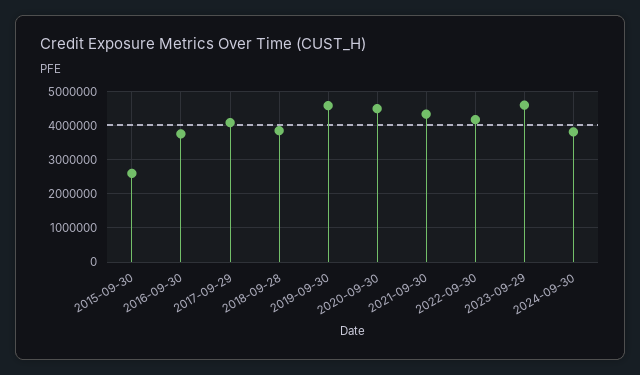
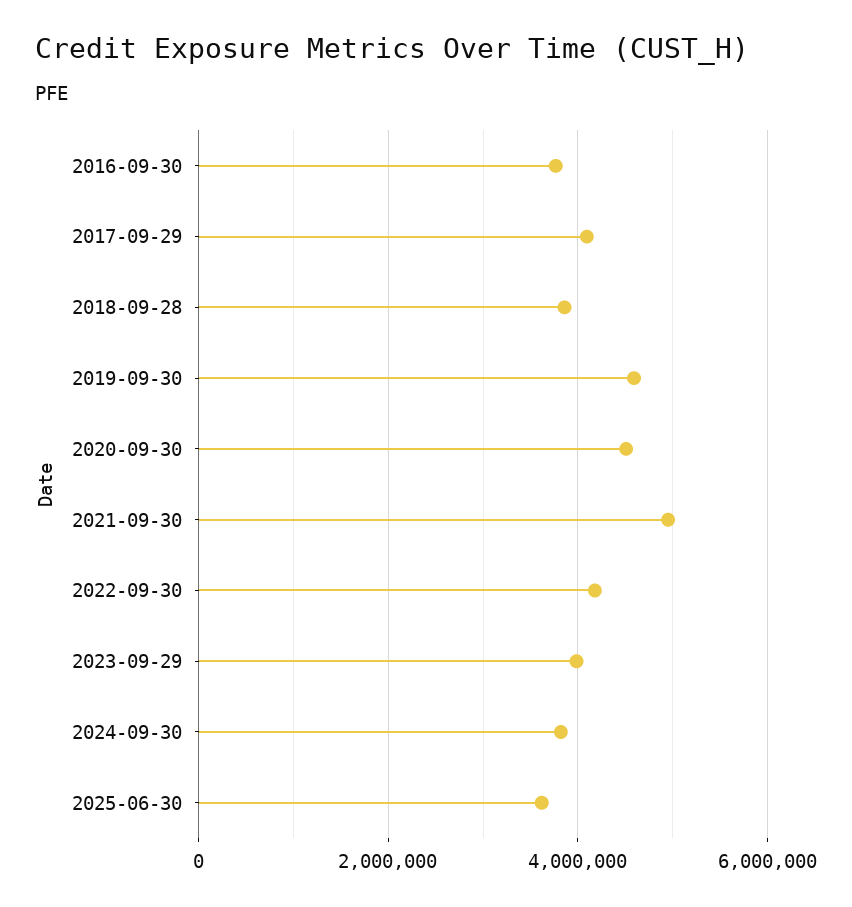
2015-09-30: 2600000 -> none
2021-09-30: 4400000 -> 5000000
2023-09-29: 4600000 -> 4000000
2025-06-30: none -> 3600000

